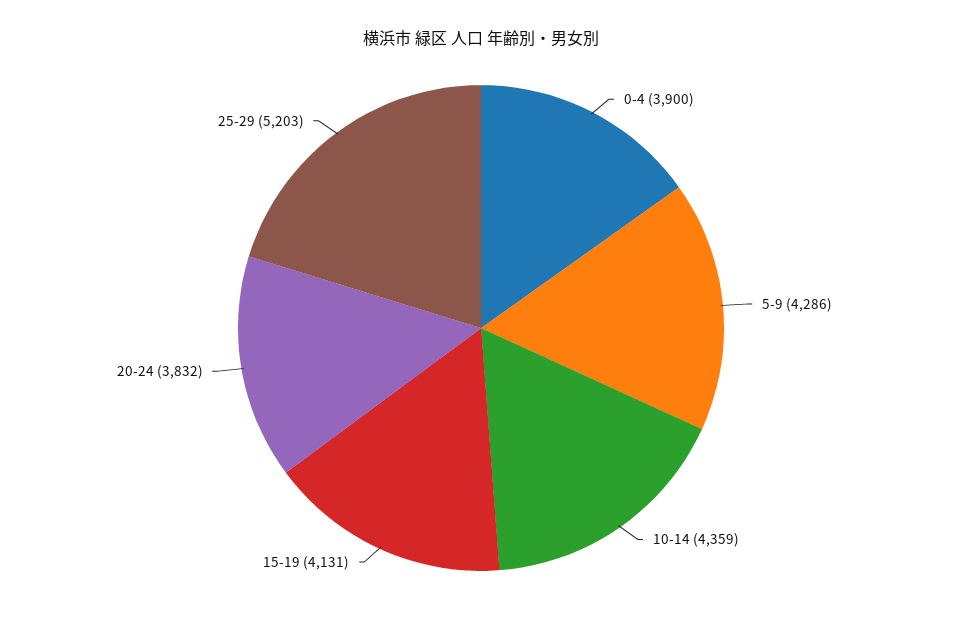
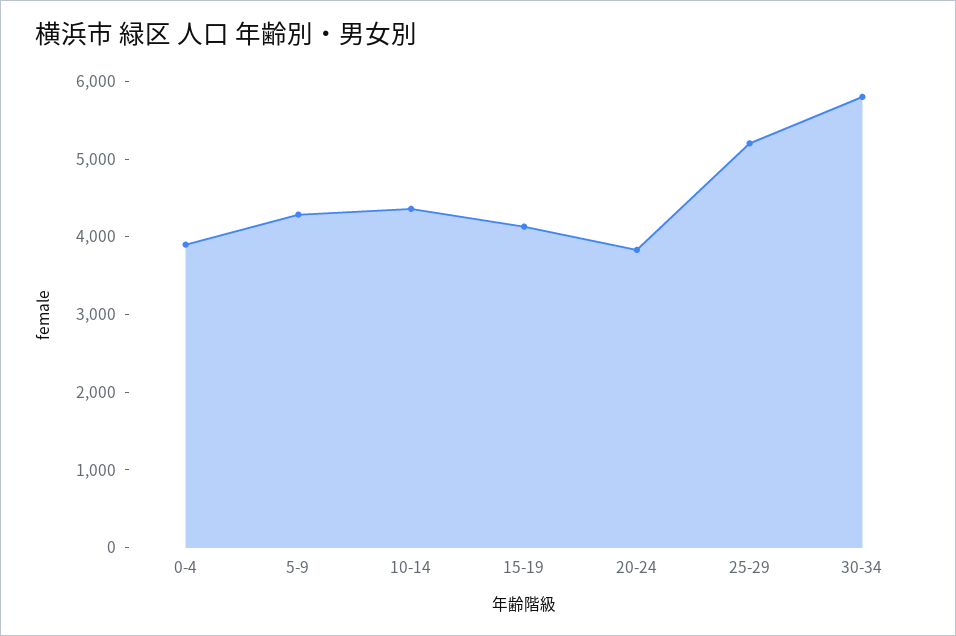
30-34: none -> 5800

